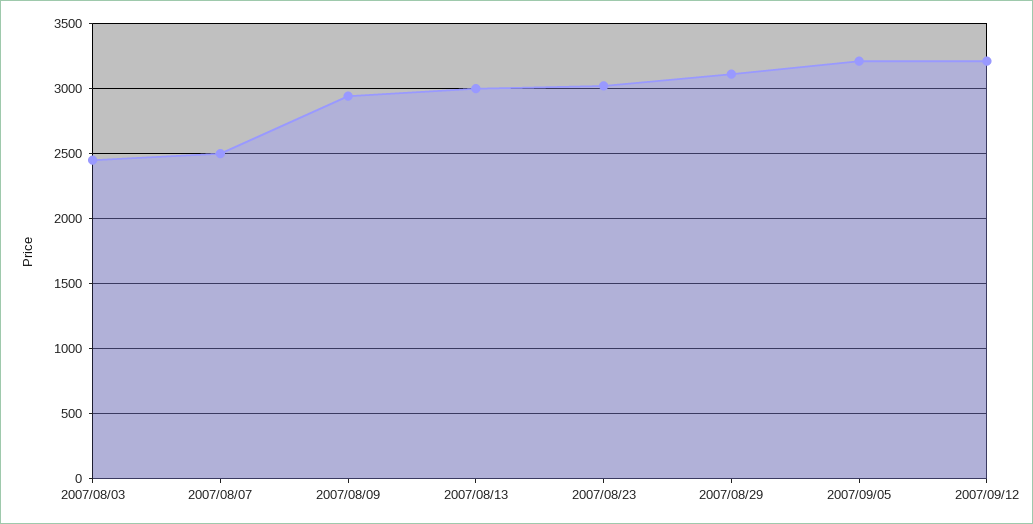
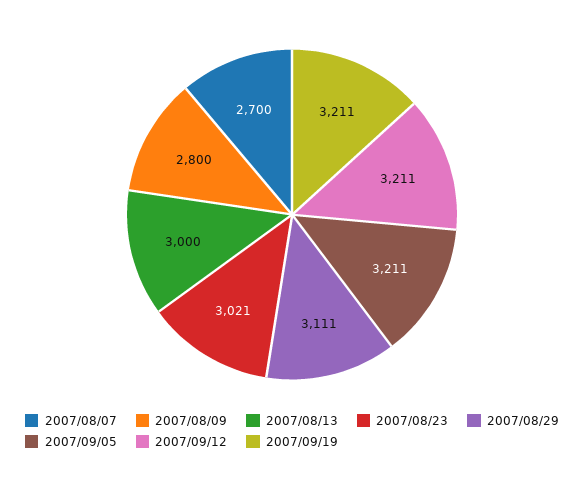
2007/08/03: 2450 -> none
2007/08/07: 2500 -> 2700
2007/08/09: 2950 -> 2800
2007/09/19: none -> 3211

